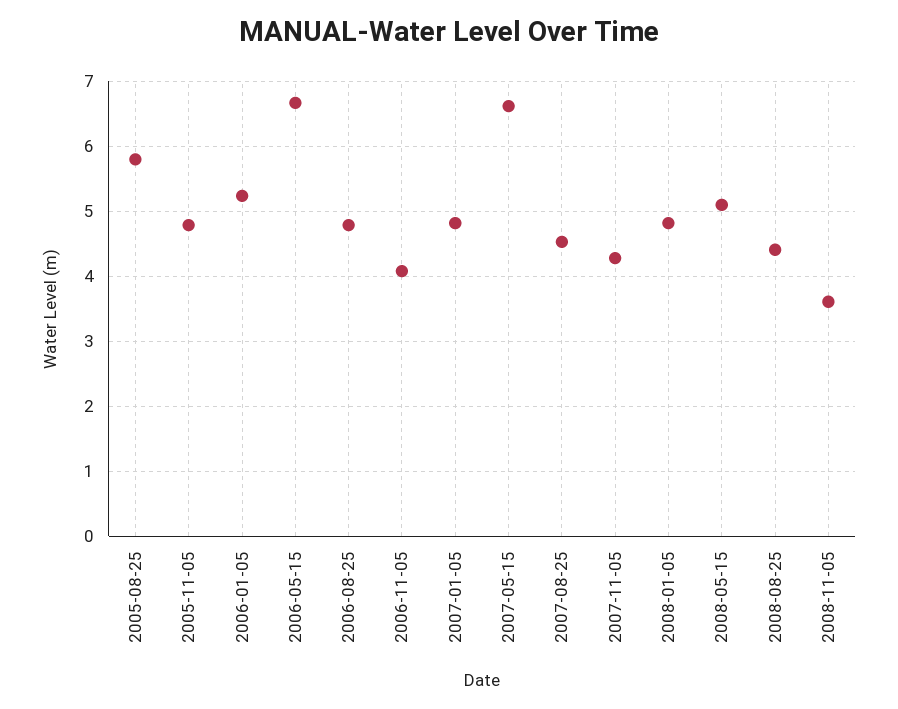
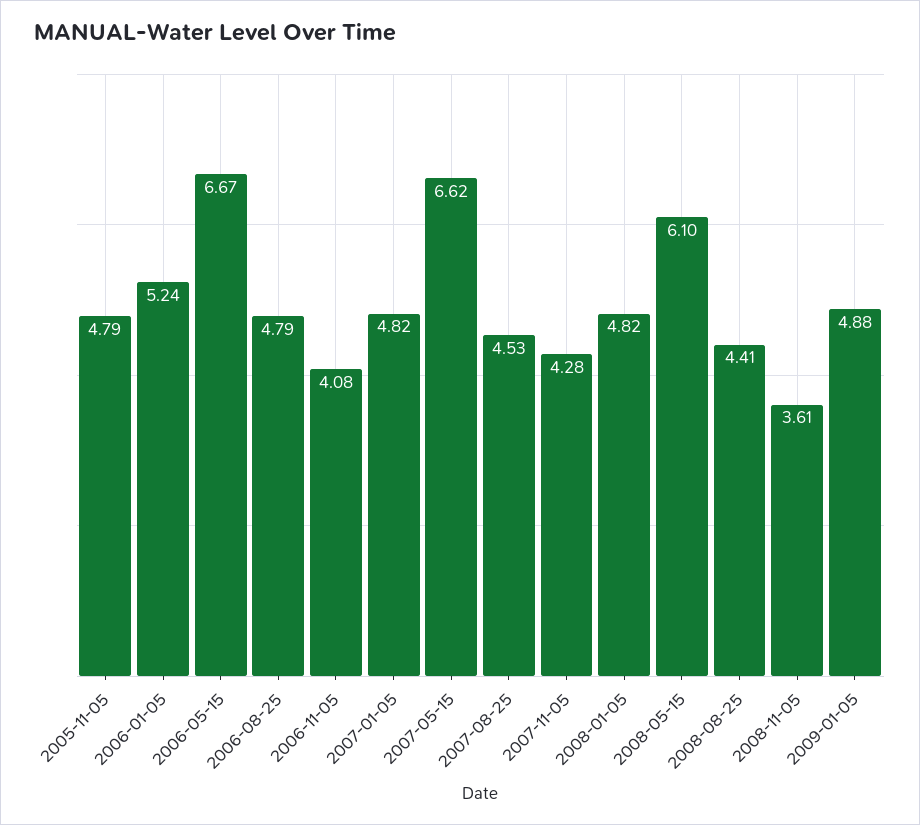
2005-08-25: 5.8 -> none
2008-05-15: 5.1 -> 6.1
2009-01-05: none -> 4.88

